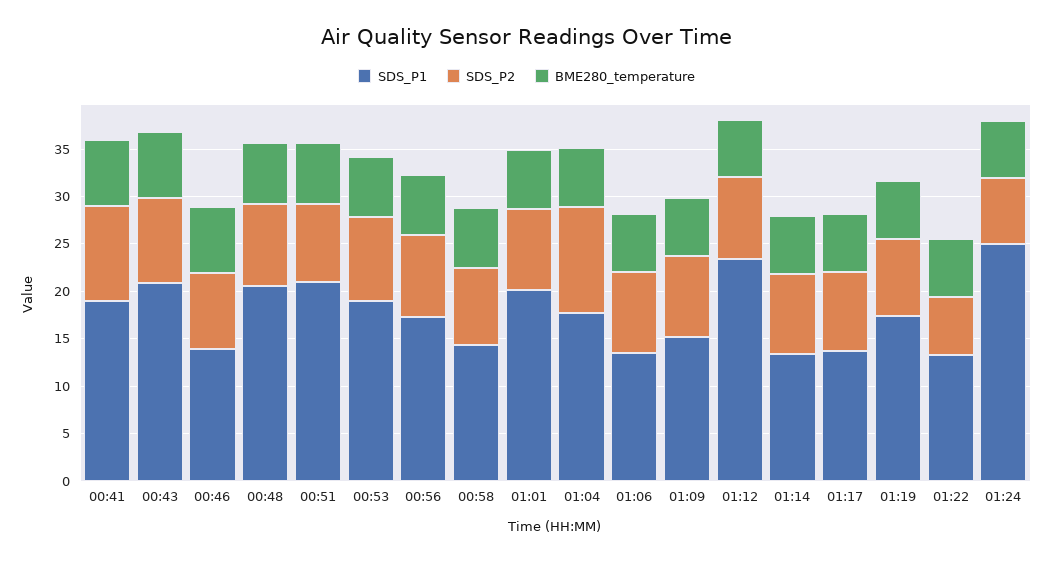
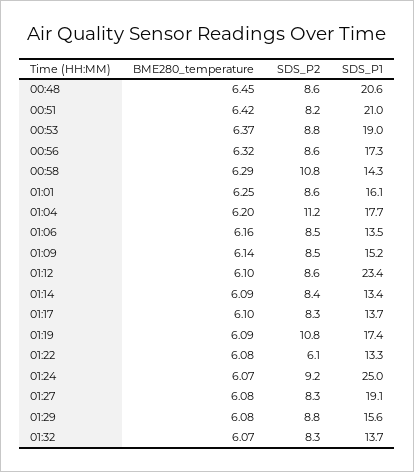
SDS_P1, 00:41: 19 -> none
SDS_P2, 00:41: 10 -> none
BME280_temperature, 00:41: 7 -> none
SDS_P1, 00:43: 21 -> none
SDS_P2, 00:43: 9 -> none
BME280_temperature, 00:43: 7 -> none
SDS_P1, 00:46: 14 -> none
SDS_P2, 00:46: 8 -> none
BME280_temperature, 00:46: 7 -> none
SDS_P2, 00:58: 8 -> 10.8
SDS_P1, 01:01: 20 -> 16.1
SDS_P2, 01:19: 8 -> 10.8
SDS_P2, 01:24: 7 -> 9.2
BME280_temperature, 01:27: none -> 6.08
SDS_P2, 01:27: none -> 8.3
SDS_P1, 01:27: none -> 19.1
BME280_temperature, 01:29: none -> 6.08
SDS_P2, 01:29: none -> 8.8
SDS_P1, 01:29: none -> 15.6
BME280_temperature, 01:32: none -> 6.07
SDS_P2, 01:32: none -> 8.3
SDS_P1, 01:32: none -> 13.7

